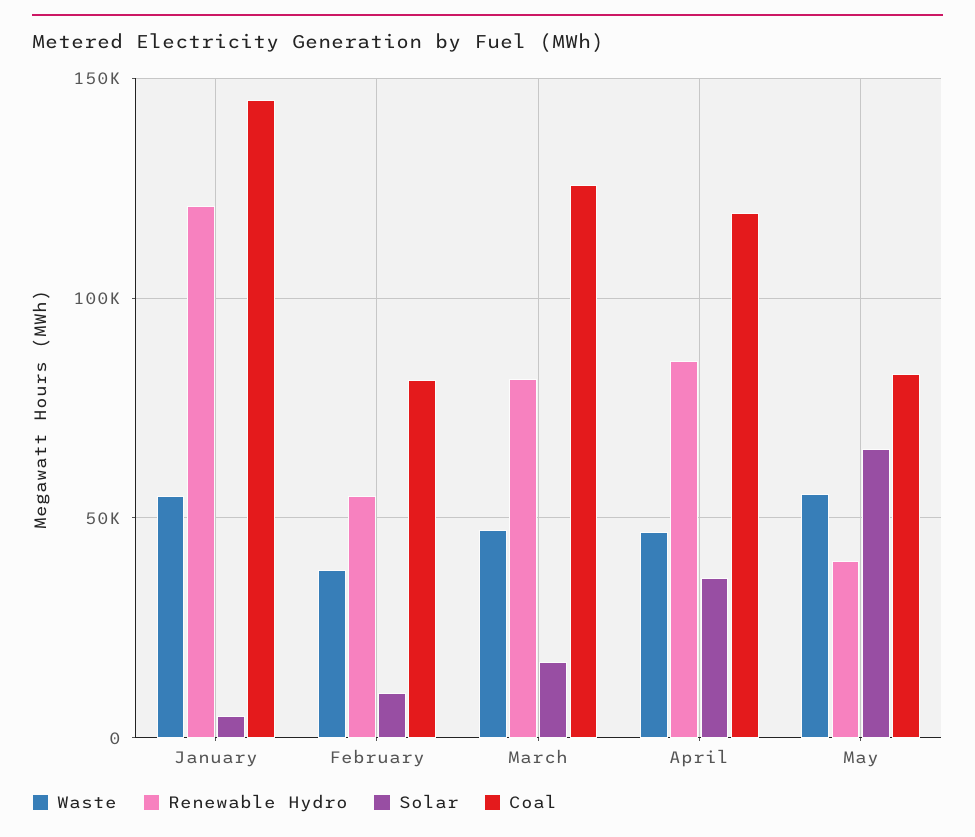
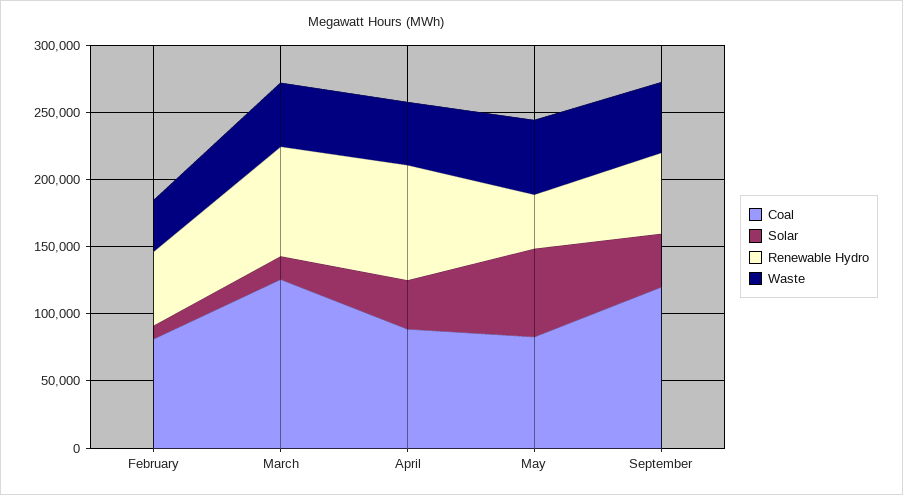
Waste, January: 55000 -> none
Renewable Hydro, January: 120000 -> none
Solar, January: 5000 -> none
Coal, January: 145000 -> none
Coal, April: 120000 -> 90000
Coal, September: none -> 120000
Solar, September: none -> 40000
Renewable Hydro, September: none -> 60000
Waste, September: none -> 50000

